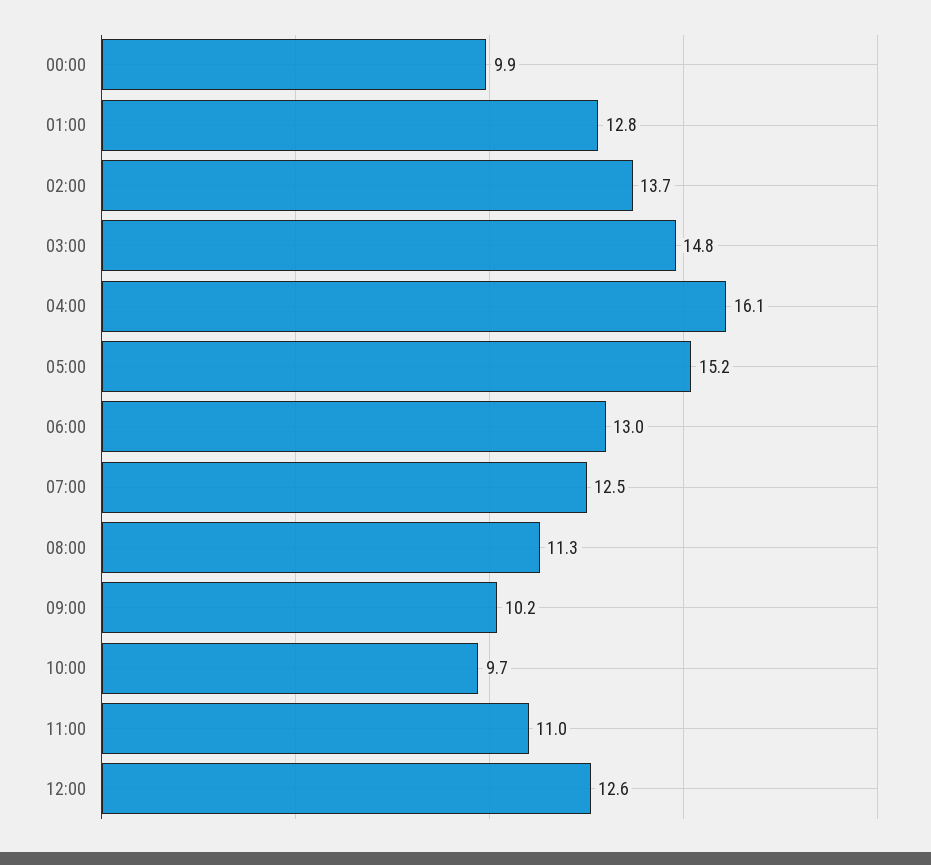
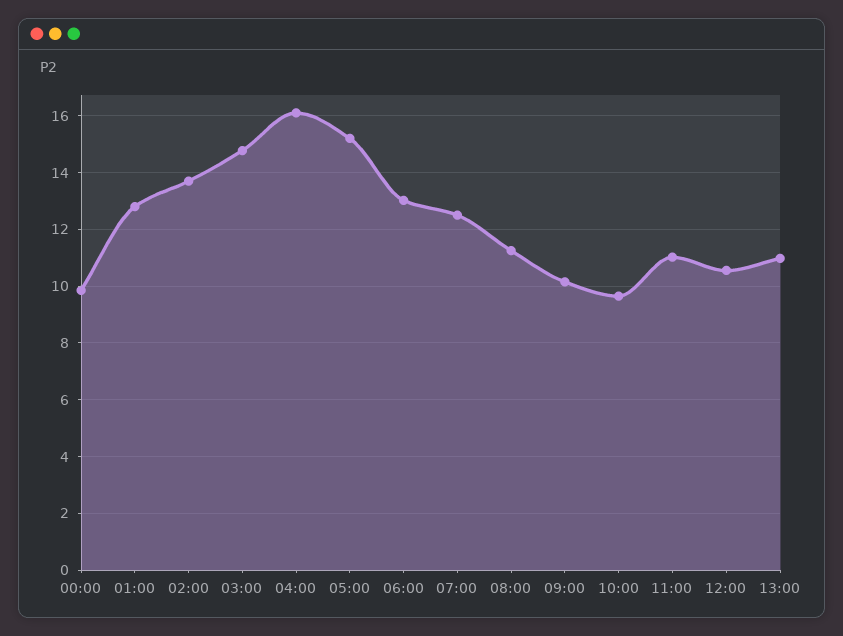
12:00: 12.6 -> 10.5
13:00: none -> 11

